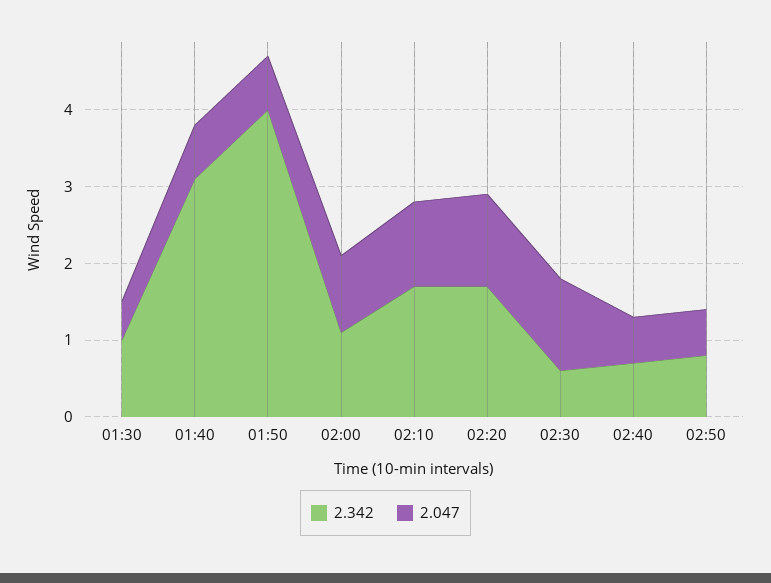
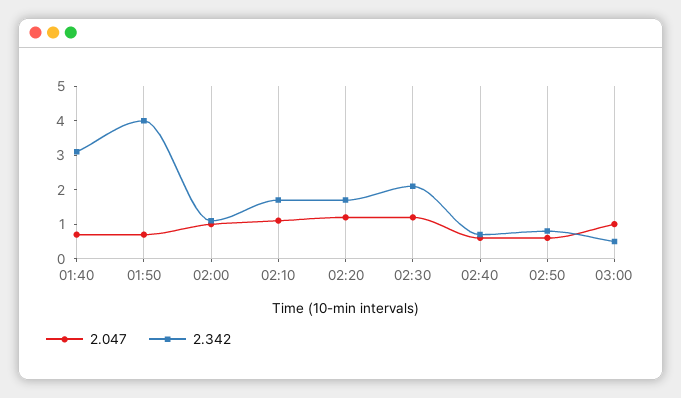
2.342, 01:30: 1 -> none
2.047, 01:30: 0.5 -> none
2.342, 02:30: 0.5 -> 2
2.047, 03:00: none -> 1
2.342, 03:00: none -> 0.5

